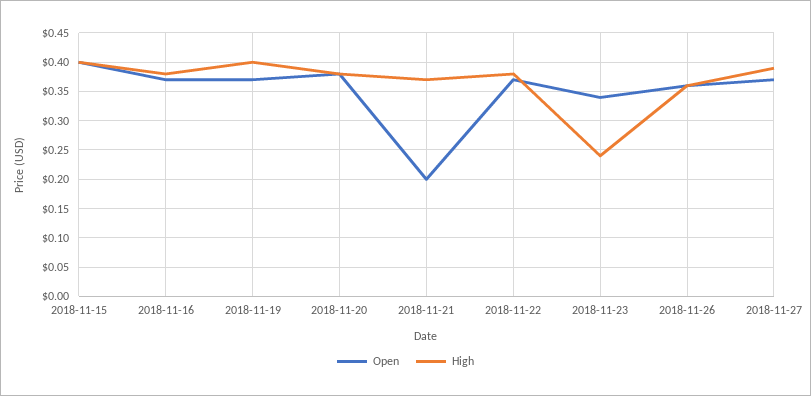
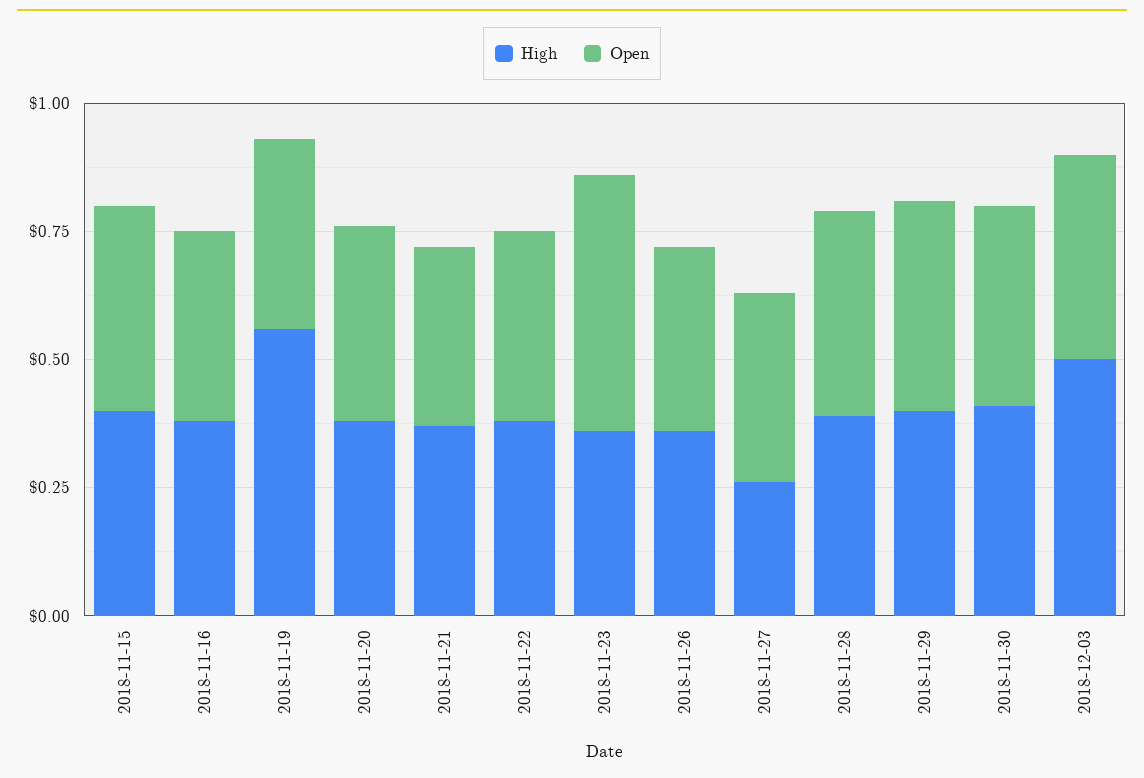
High, 2018-11-19: 0.4 -> 0.55
Open, 2018-11-21: 0.2 -> 0.35
Open, 2018-11-23: 0.35 -> 0.5
High, 2018-11-23: 0.25 -> 0.35
High, 2018-11-27: 0.4 -> 0.25
High, 2018-11-28: none -> 0.4
Open, 2018-11-28: none -> 0.4
High, 2018-11-29: none -> 0.4
Open, 2018-11-29: none -> 0.4
High, 2018-11-30: none -> 0.4
Open, 2018-11-30: none -> 0.4
High, 2018-12-03: none -> 0.5
Open, 2018-12-03: none -> 0.4

